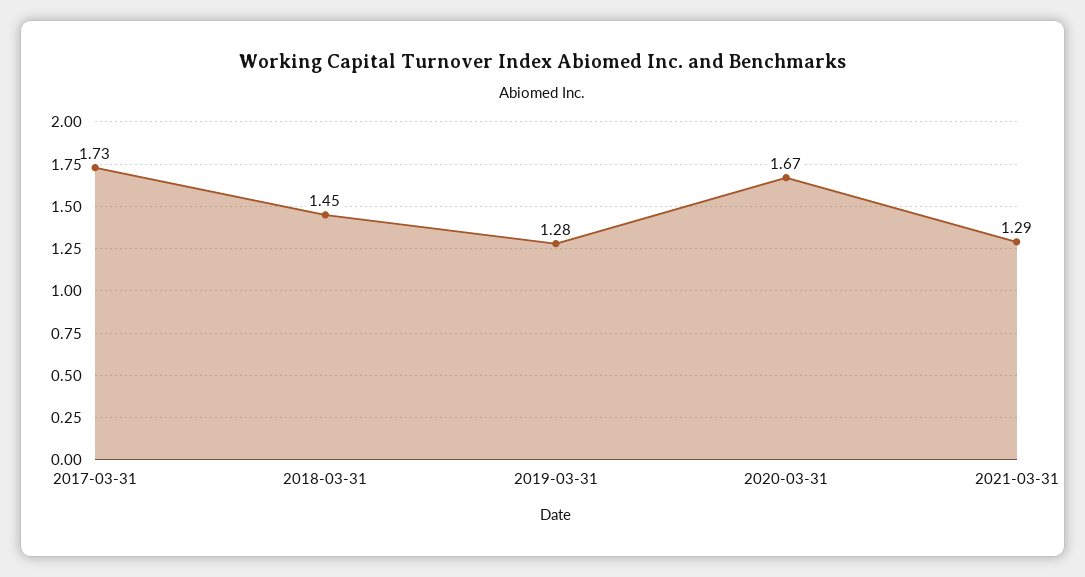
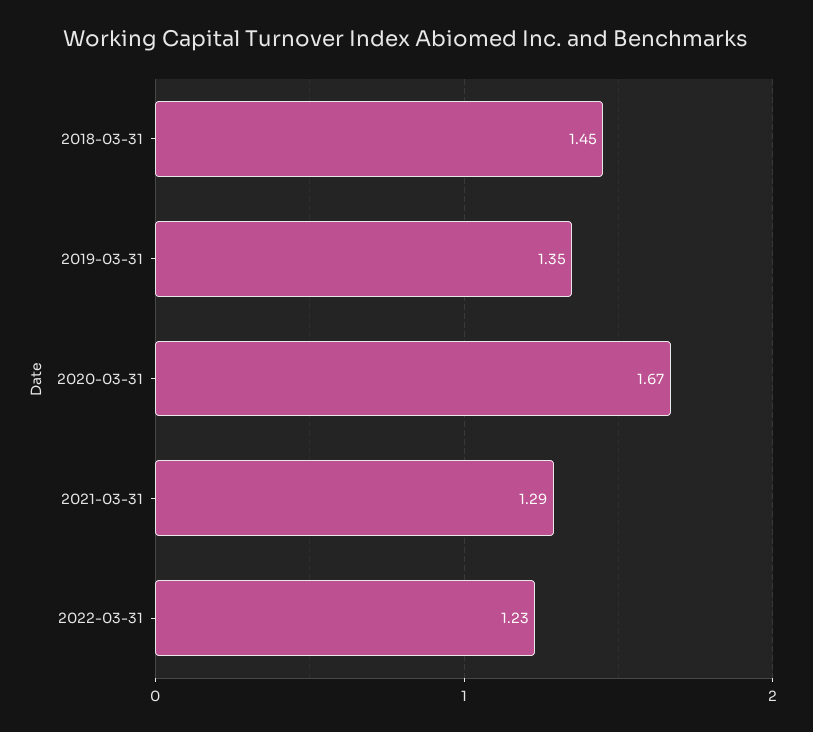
2017-03-31: 1.73 -> none
2019-03-31: 1.28 -> 1.35
2022-03-31: none -> 1.23

